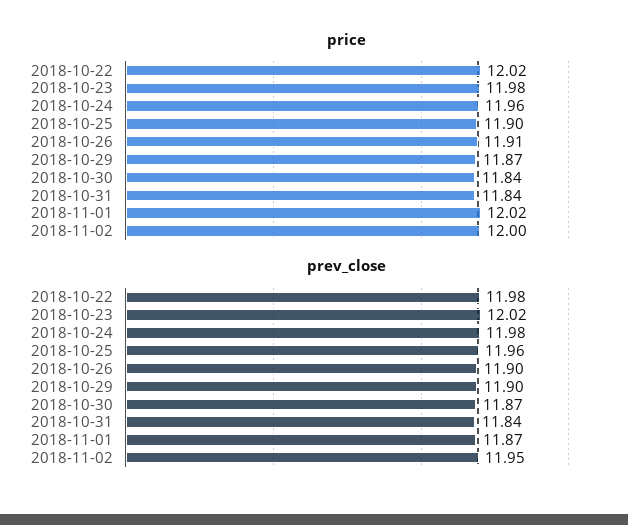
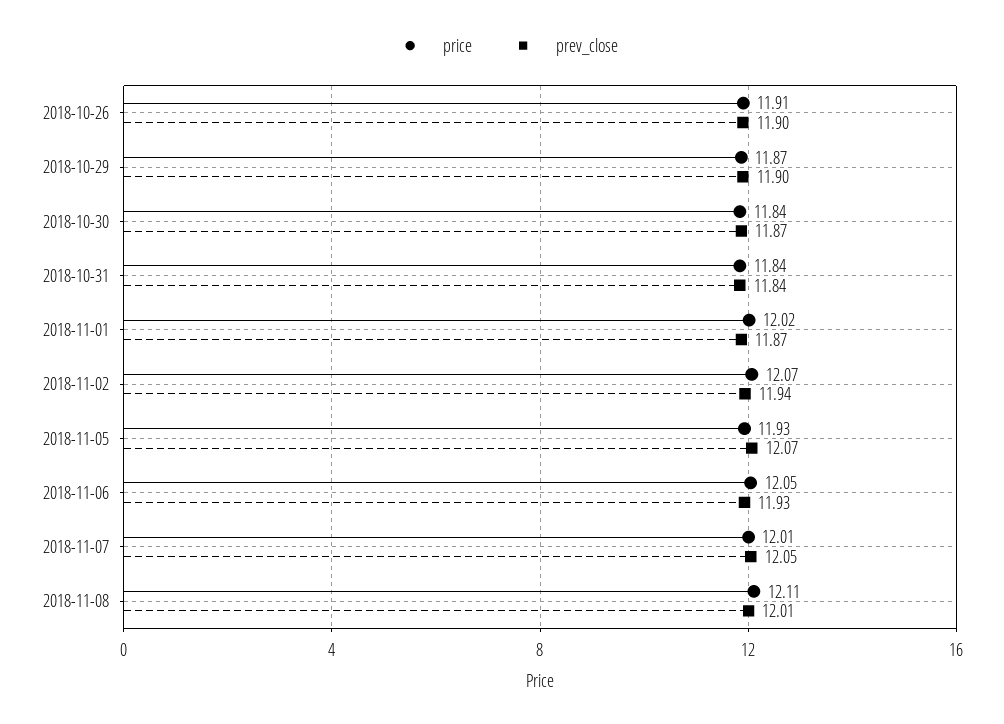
price, 2018-10-22: 12.02 -> none
price, 2018-10-23: 11.98 -> none
price, 2018-10-24: 11.96 -> none
price, 2018-10-25: 11.9 -> none
price, 2018-11-02: 12 -> 12.07
prev_close, 2018-10-22: 11.98 -> none
prev_close, 2018-10-23: 12.02 -> none
prev_close, 2018-10-24: 11.98 -> none
prev_close, 2018-10-25: 11.96 -> none
prev_close, 2018-11-02: 11.95 -> 11.94
price, 2018-11-05: none -> 11.93
prev_close, 2018-11-05: none -> 12.07
price, 2018-11-06: none -> 12.05
prev_close, 2018-11-06: none -> 11.93
price, 2018-11-07: none -> 12.01
prev_close, 2018-11-07: none -> 12.05
price, 2018-11-08: none -> 12.11
prev_close, 2018-11-08: none -> 12.01

